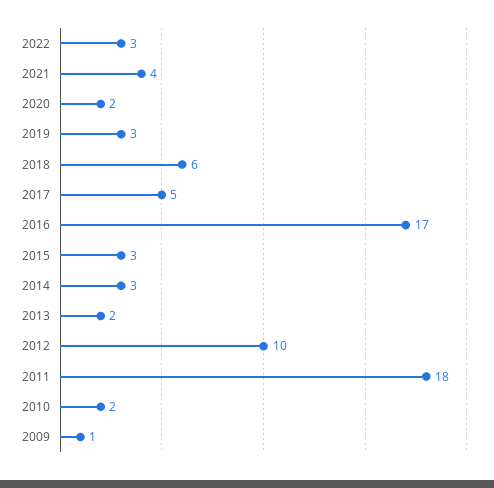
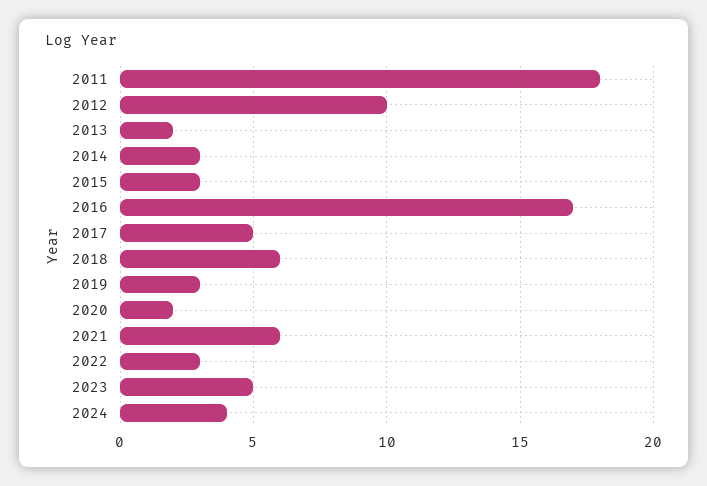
2021: 4 -> 6
2010: 2 -> none
2009: 1 -> none
2023: none -> 5
2024: none -> 4

